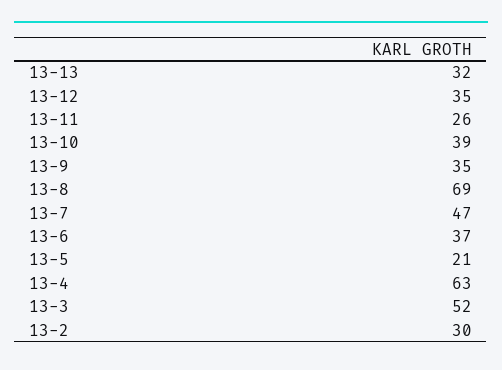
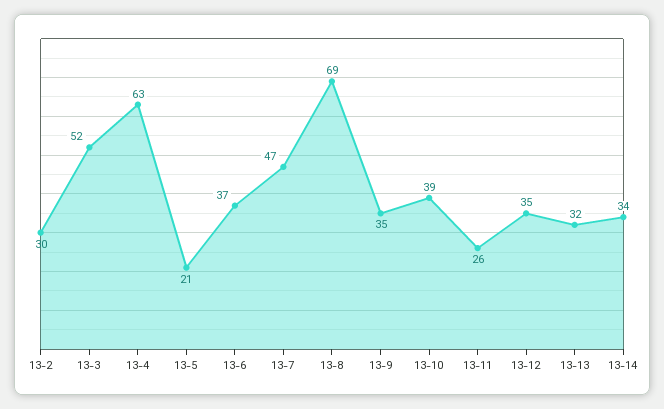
13-14: none -> 34

